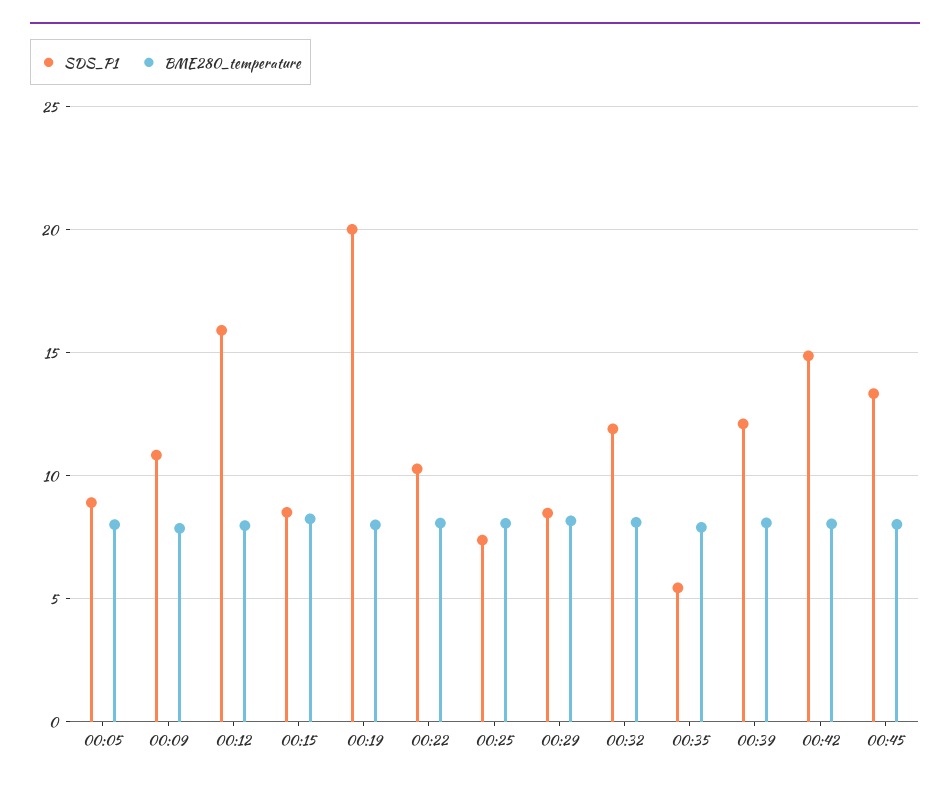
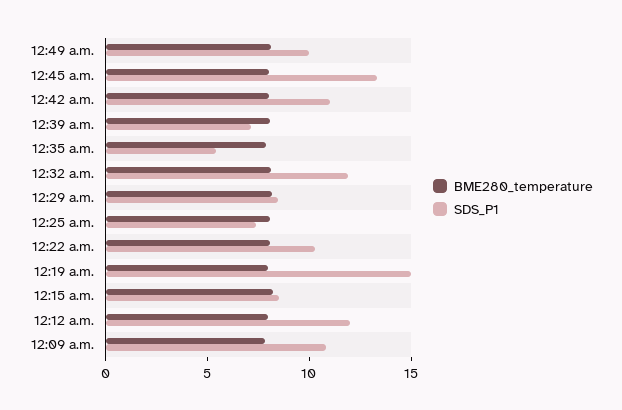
SDS_P1, 00:05: 9 -> none
BME280_temperature, 00:05: 8 -> none
SDS_P1, 00:12: 16 -> 12
SDS_P1, 00:19: 20 -> 15
SDS_P1, 00:39: 12 -> 7
SDS_P1, 00:42: 15 -> 11
BME280_temperature, 12:49 a.m.: none -> 8
SDS_P1, 12:49 a.m.: none -> 10

